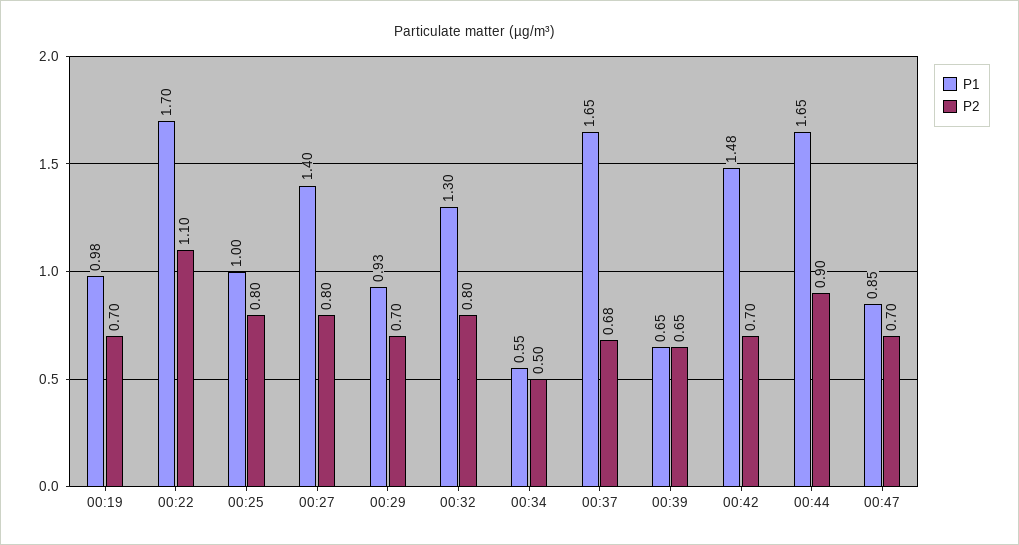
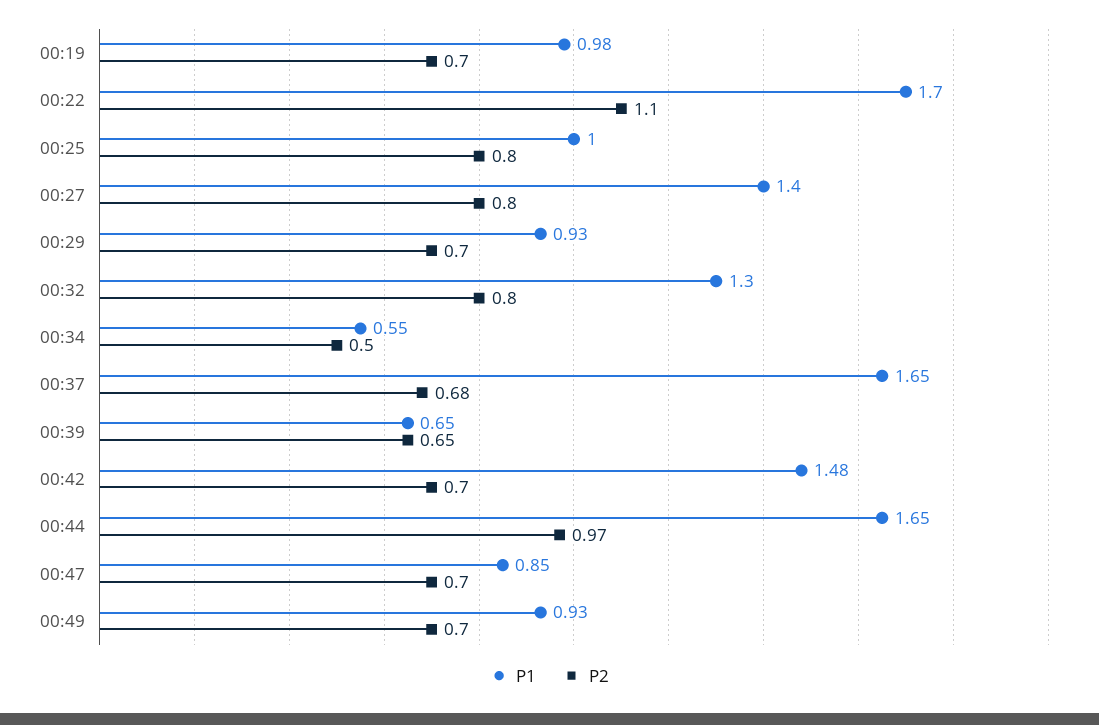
P2, 00:44: 0.9 -> 0.97
P1, 00:49: none -> 0.93
P2, 00:49: none -> 0.7

